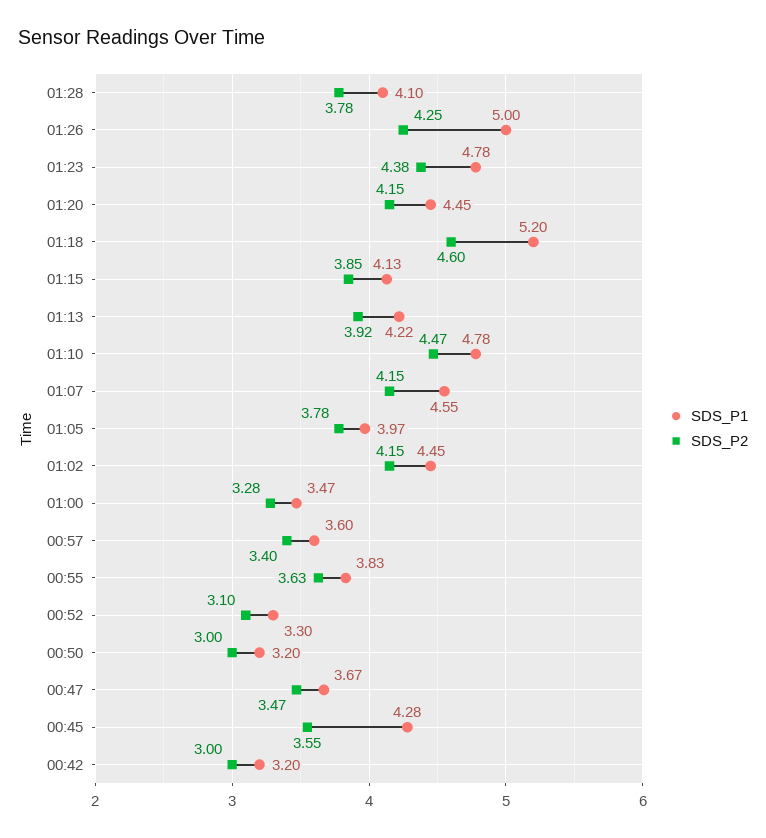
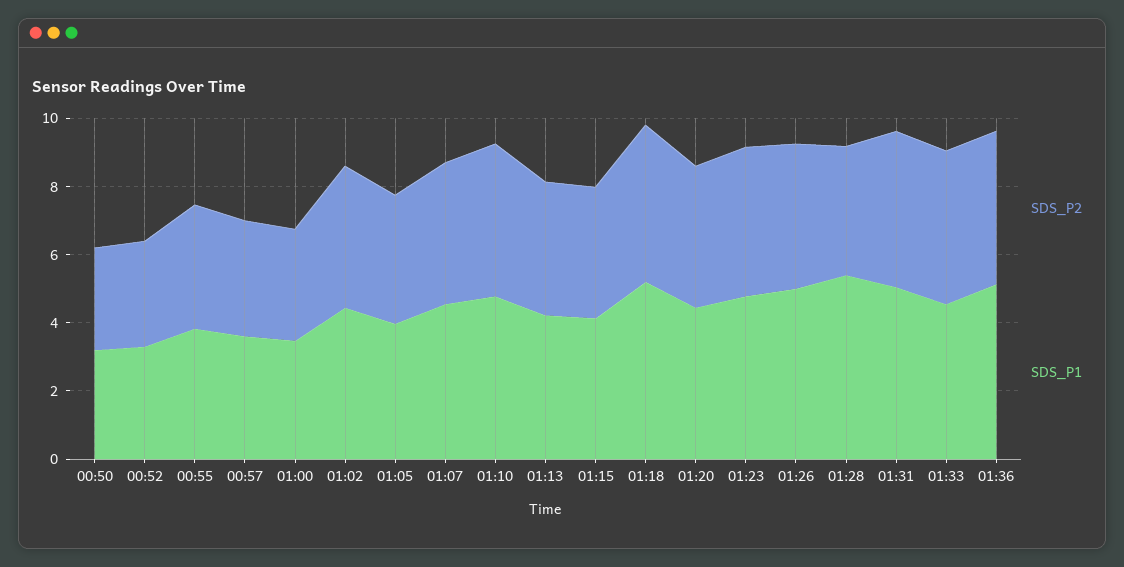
SDS_P1, 01:28: 4.1 -> 5.5
SDS_P1, 00:47: 3.67 -> none
SDS_P2, 00:47: 3.47 -> none
SDS_P1, 00:45: 4.28 -> none
SDS_P2, 00:45: 3.55 -> none
SDS_P1, 00:42: 3.2 -> none
SDS_P2, 00:42: 3 -> none
SDS_P2, 01:31: none -> 4.5
SDS_P1, 01:31: none -> 5
SDS_P2, 01:33: none -> 4.5
SDS_P1, 01:33: none -> 4.5
SDS_P2, 01:36: none -> 4.5
SDS_P1, 01:36: none -> 5

